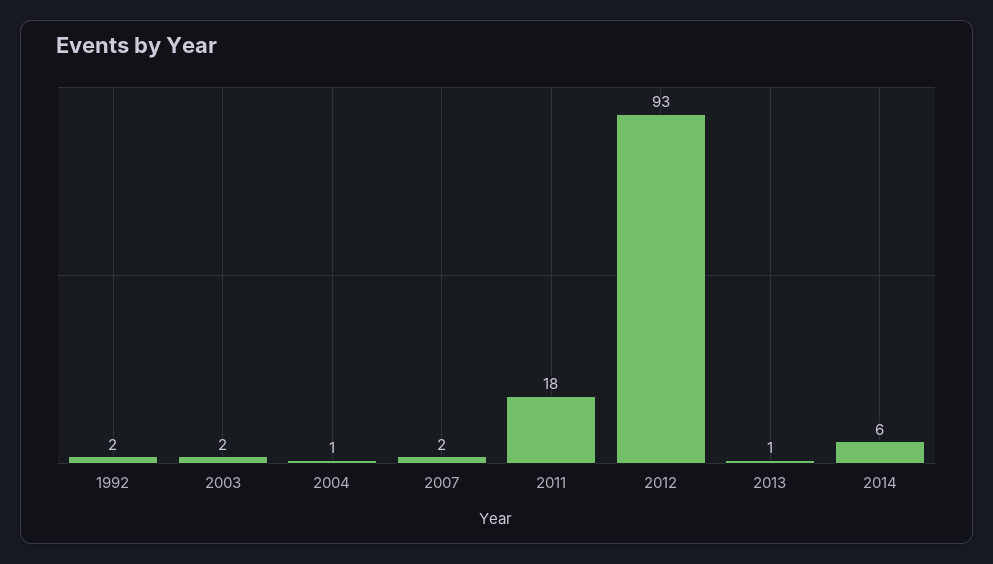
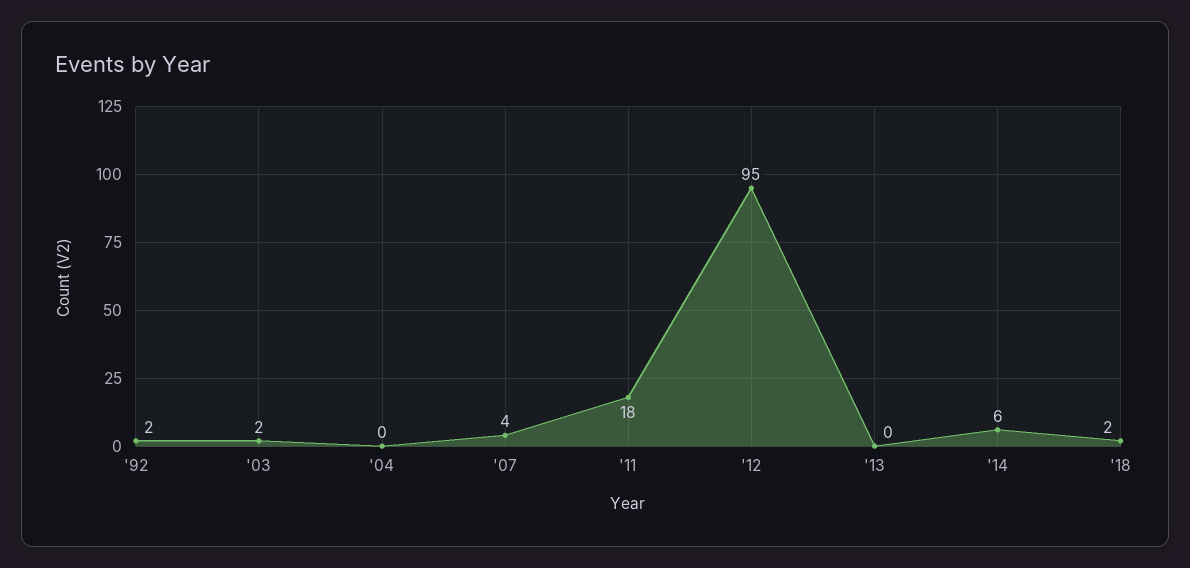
2004: 1 -> 0
2007: 2 -> 4
2012: 93 -> 95
2013: 1 -> 0
'18: none -> 2

